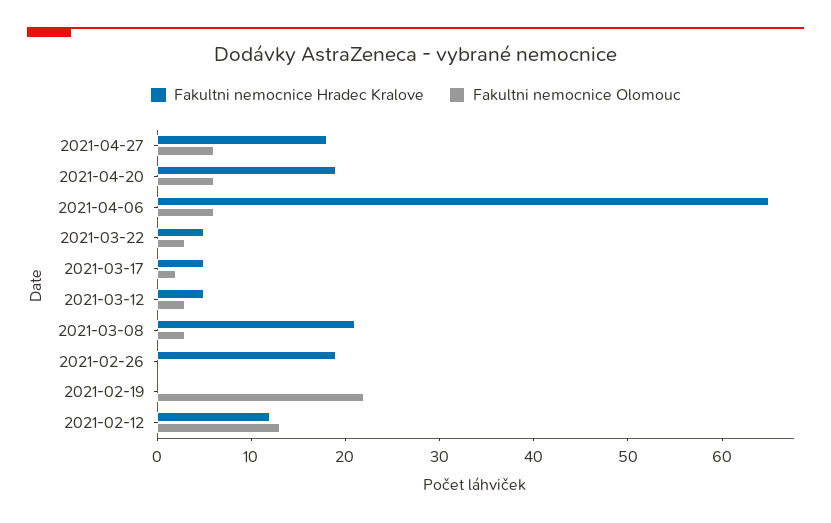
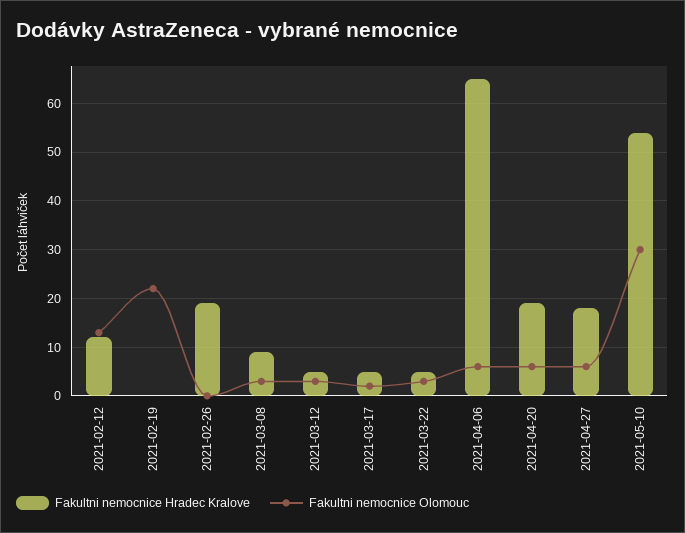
Fakultni nemocnice Hradec Kralove, 2021-03-08: 21 -> 10
Fakultni nemocnice Hradec Kralove, 2021-05-10: none -> 55
Fakultni nemocnice Olomouc, 2021-05-10: none -> 30

